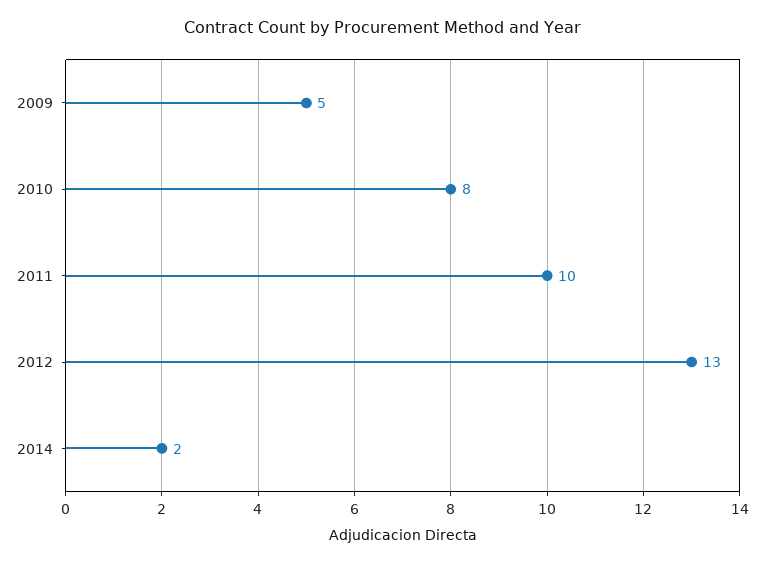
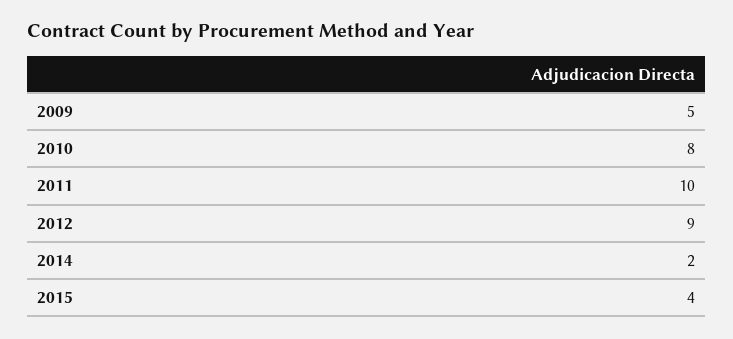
2012: 13 -> 9
2015: none -> 4

